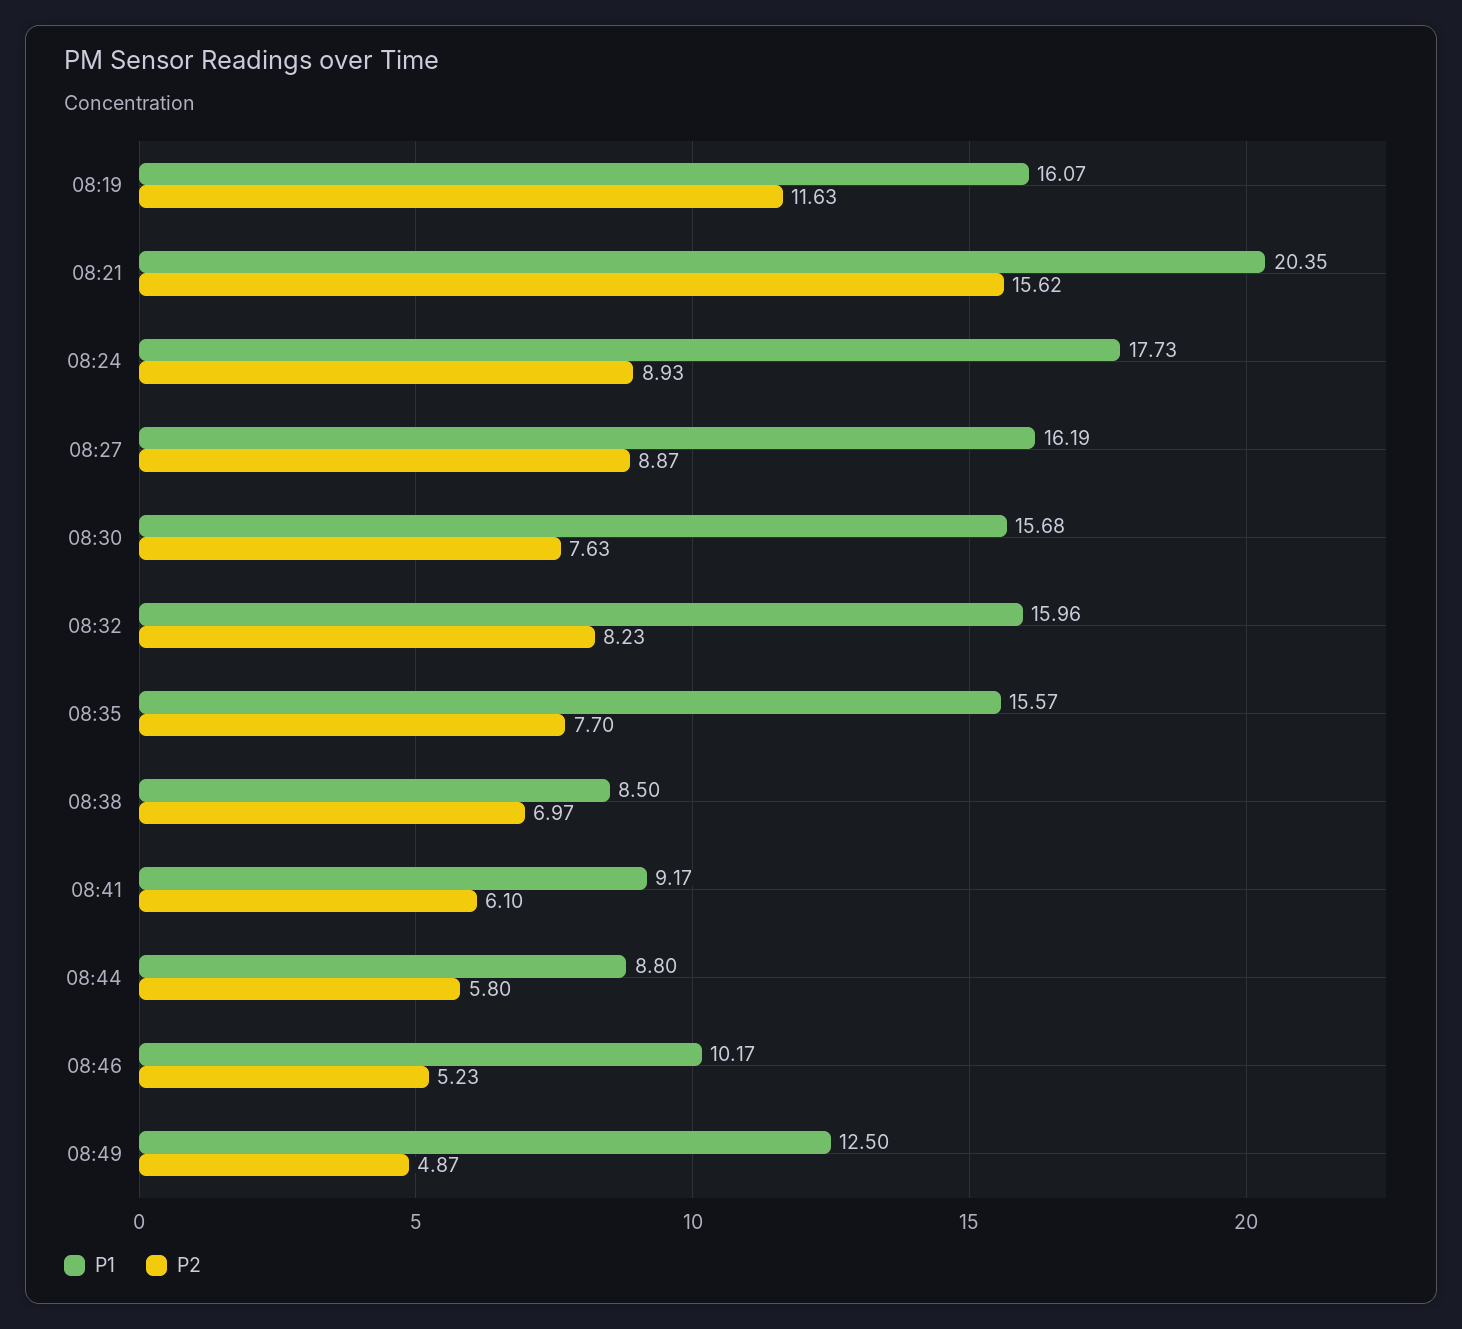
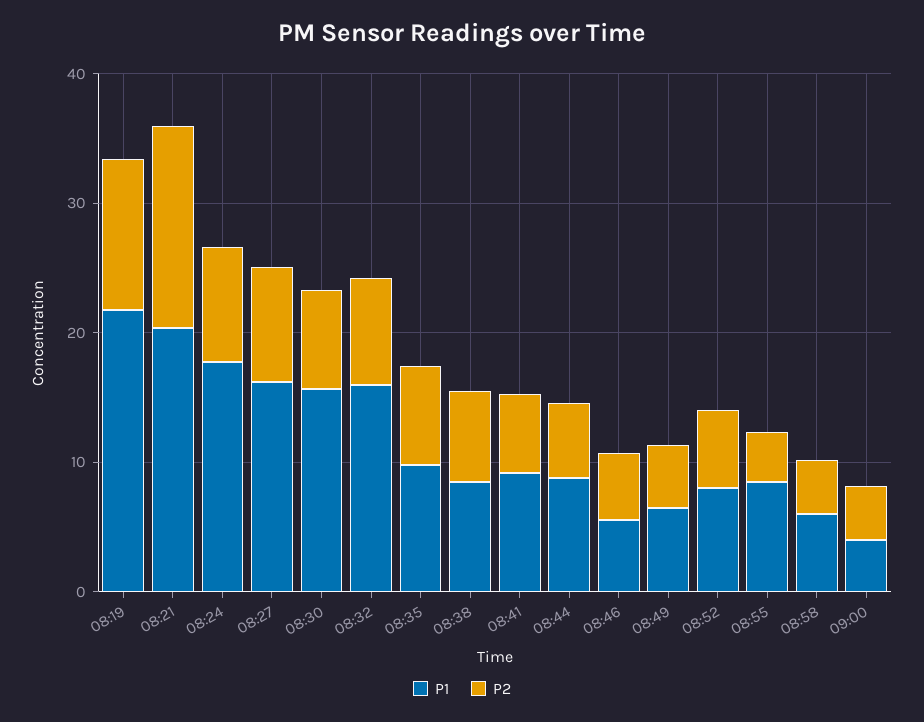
P1, 08:19: 16.07 -> 22
P1, 08:35: 15.57 -> 10
P1, 08:46: 10.17 -> 6
P1, 08:49: 12.5 -> 6
P1, 08:52: none -> 8
P2, 08:52: none -> 6
P1, 08:55: none -> 8
P2, 08:55: none -> 4
P1, 08:58: none -> 6
P2, 08:58: none -> 4
P1, 09:00: none -> 4
P2, 09:00: none -> 4

